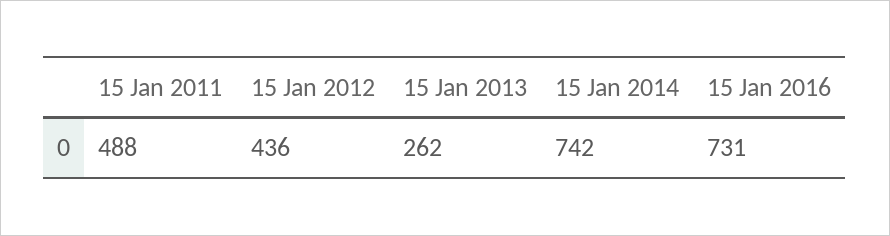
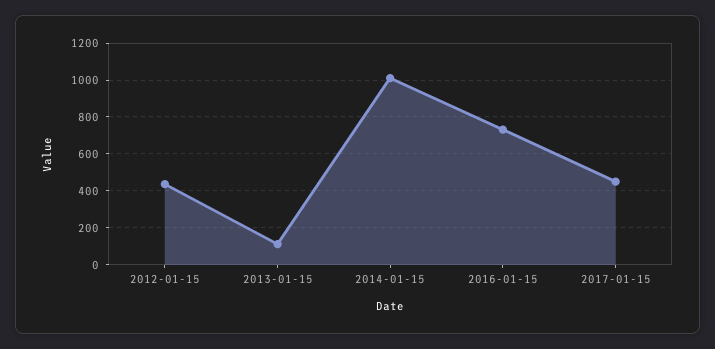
15 Jan 2011: 488 -> none
15 Jan 2013: 262 -> 100
15 Jan 2014: 742 -> 1000
2017-01-15: none -> 450

